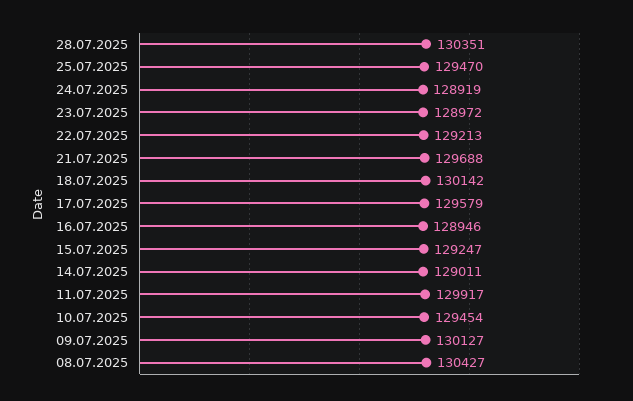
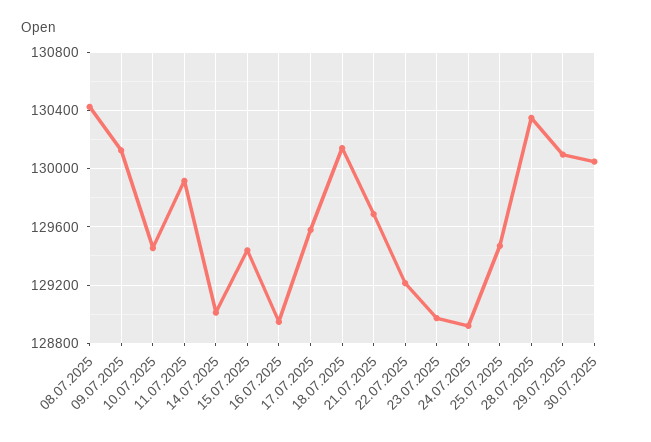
15.07.2025: 129247 -> 129450
29.07.2025: none -> 130100
30.07.2025: none -> 130050

